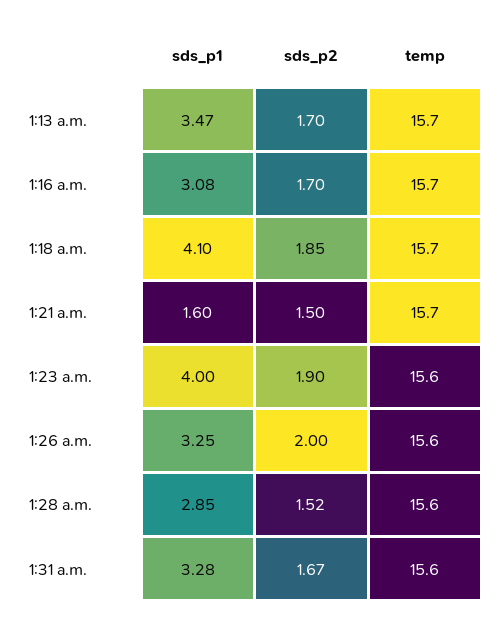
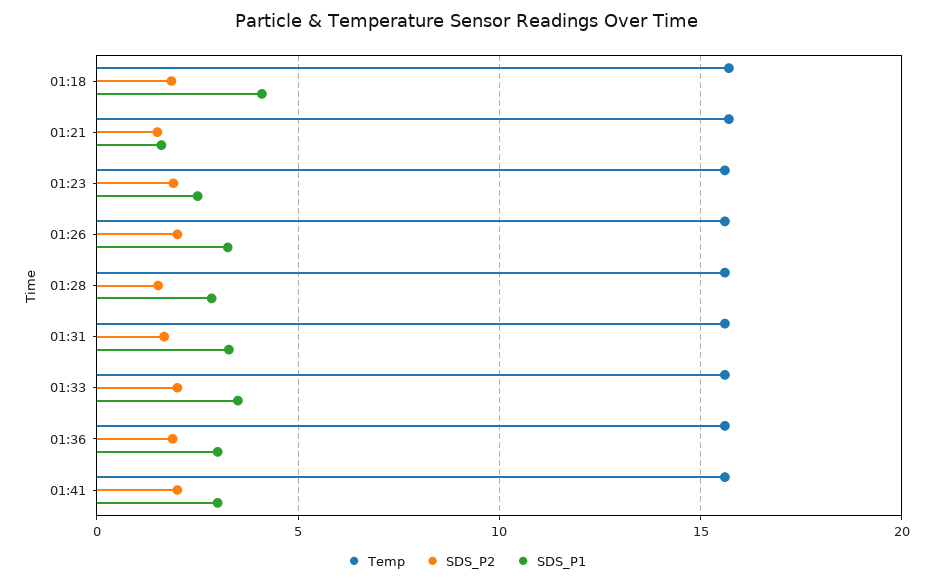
sds_p1, 1:13 a.m.: 3.47 -> none
sds_p2, 1:13 a.m.: 1.7 -> none
temp, 1:13 a.m.: 15.7 -> none
sds_p1, 1:16 a.m.: 3.08 -> none
sds_p2, 1:16 a.m.: 1.7 -> none
temp, 1:16 a.m.: 15.7 -> none
sds_p1, 1:23 a.m.: 4 -> 2.5
temp, 01:33: none -> 15.5
sds_p2, 01:33: none -> 2
sds_p1, 01:33: none -> 3.5
temp, 01:36: none -> 15.5
sds_p2, 01:36: none -> 2
sds_p1, 01:36: none -> 3
temp, 01:41: none -> 15.5
sds_p2, 01:41: none -> 2
sds_p1, 01:41: none -> 3

